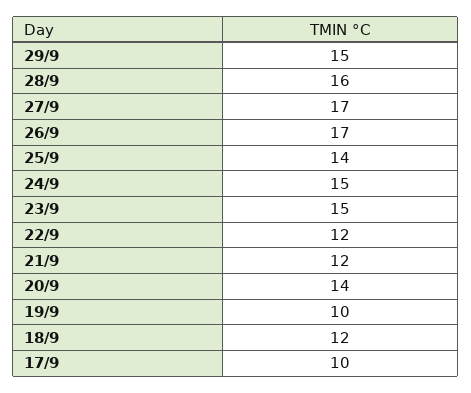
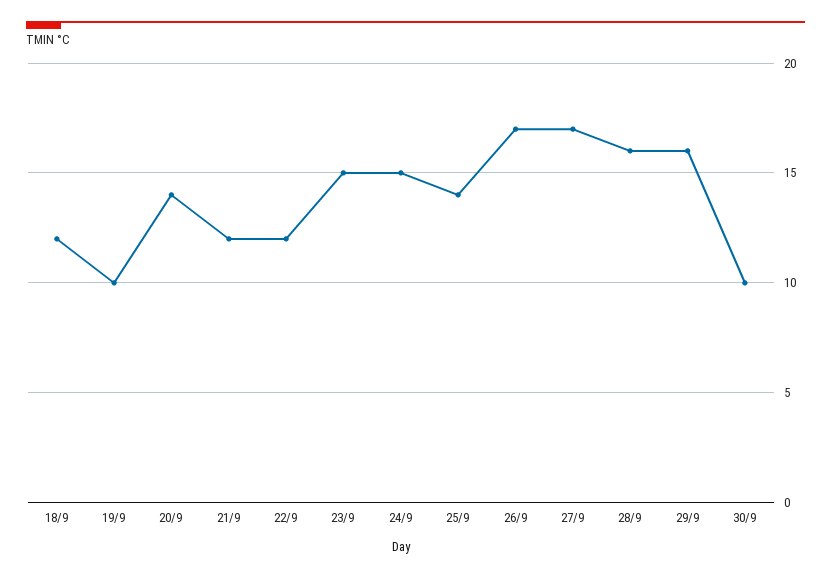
29/9: 15 -> 16
17/9: 10 -> none
30/9: none -> 10

